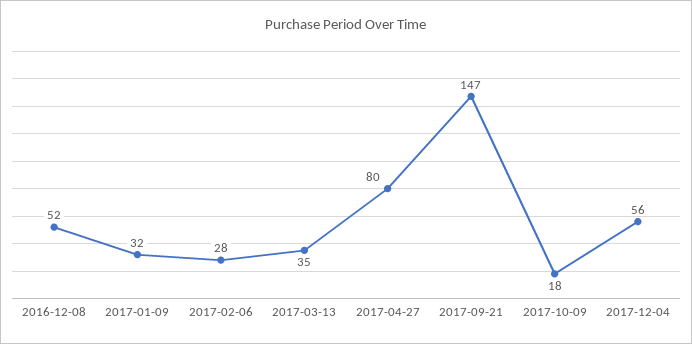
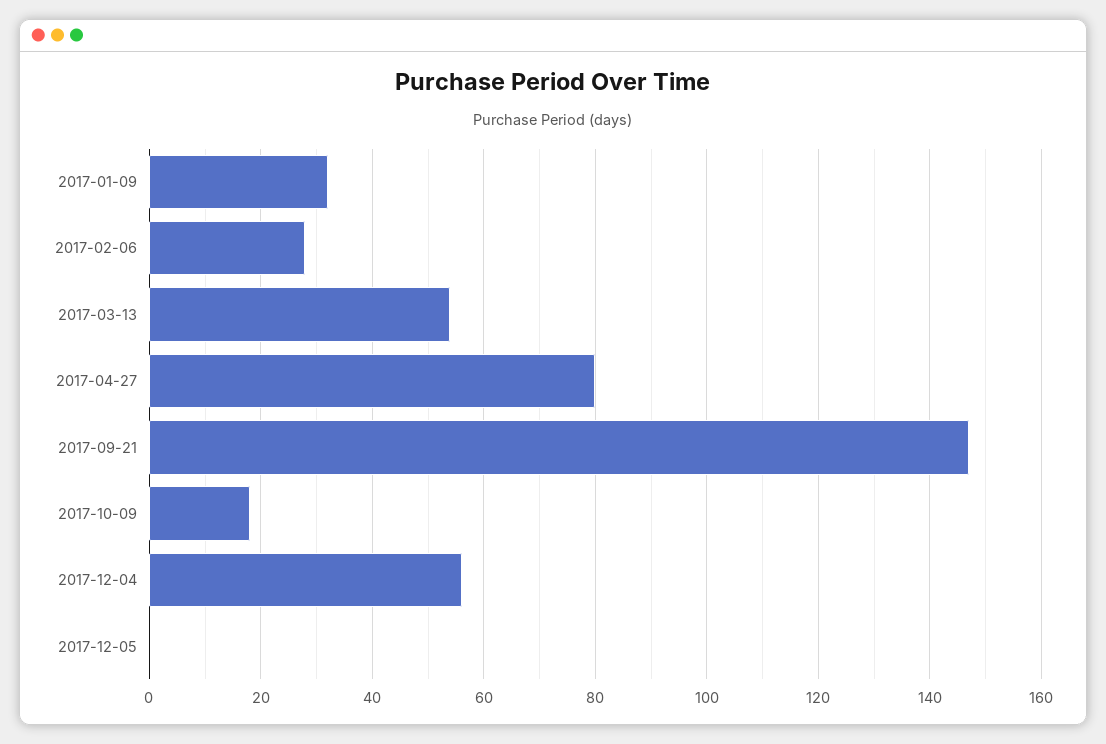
2016-12-08: 52 -> none
2017-03-13: 35 -> 55
2017-12-05: none -> 0

